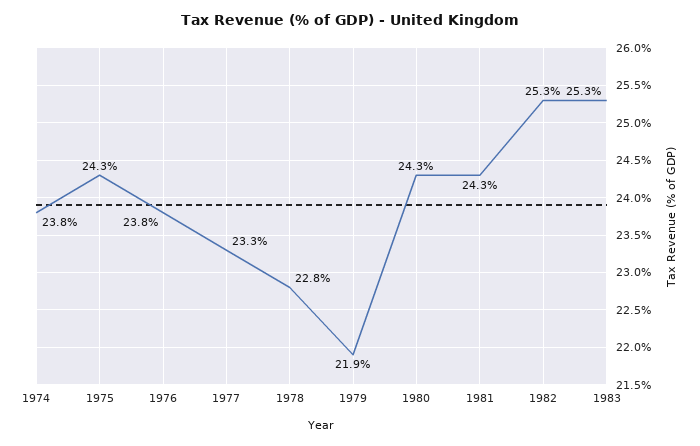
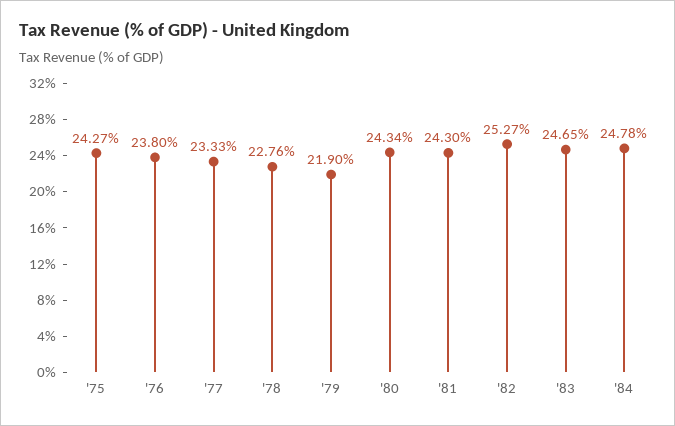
1974: 23.8 -> none
1983: 25.3 -> 24.65
'84: none -> 24.78

